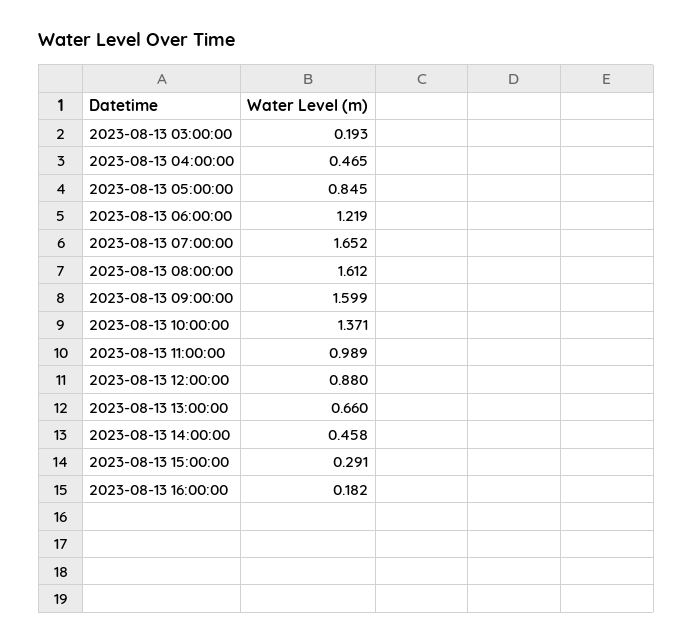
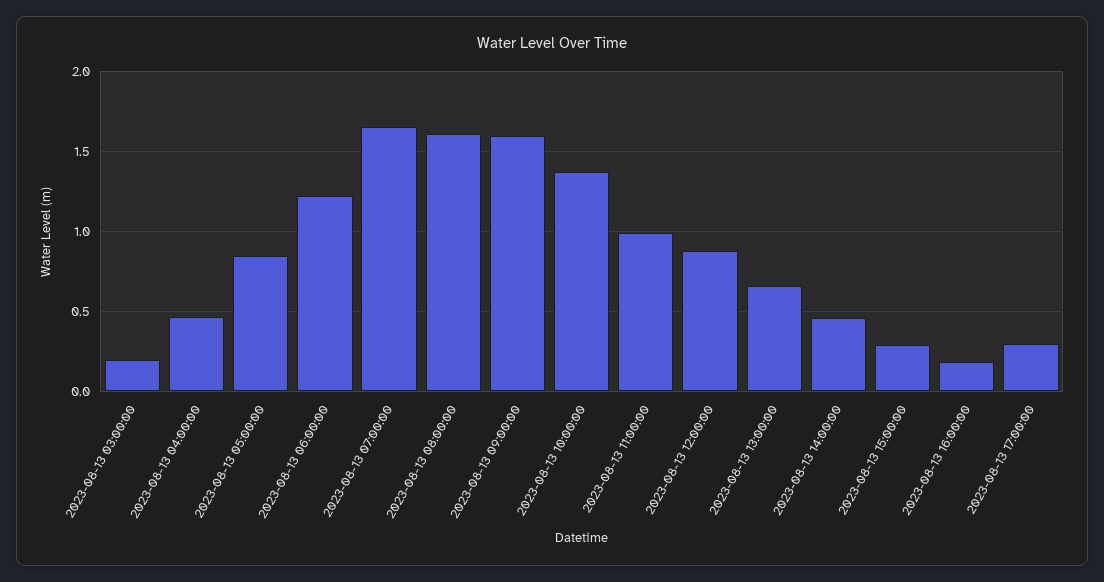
2023-08-13 17:00:00: none -> 0.3

